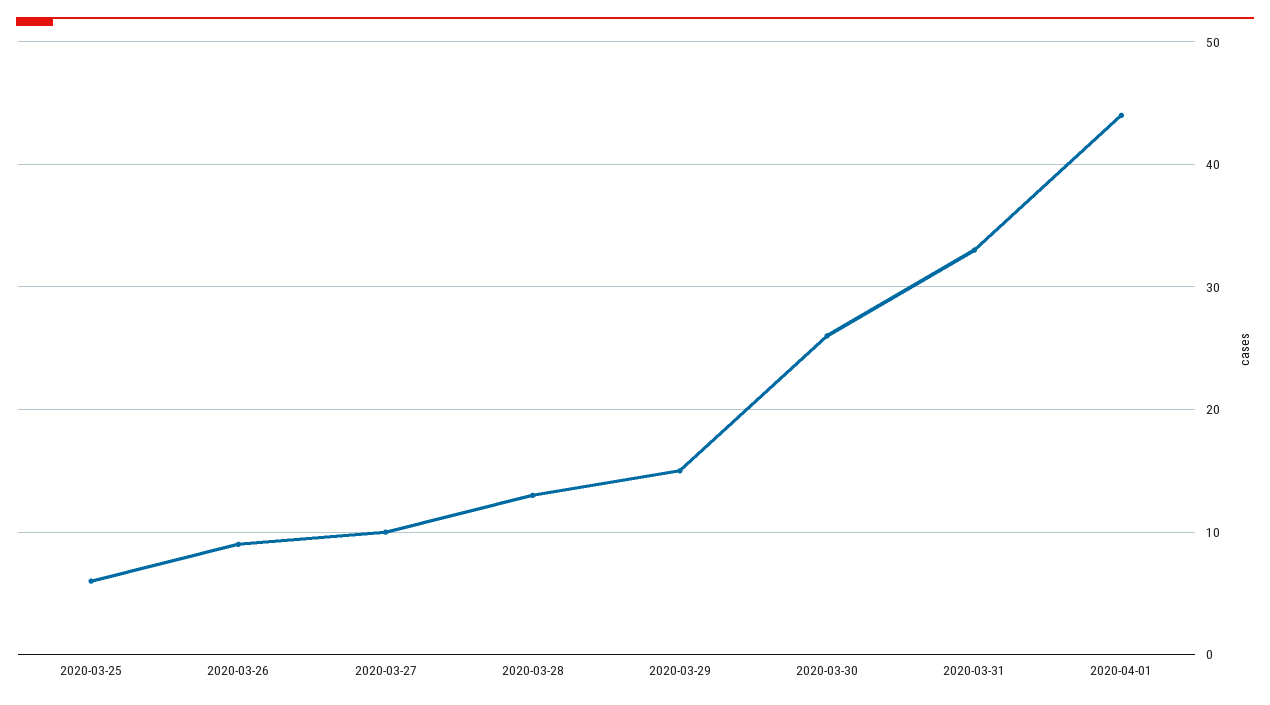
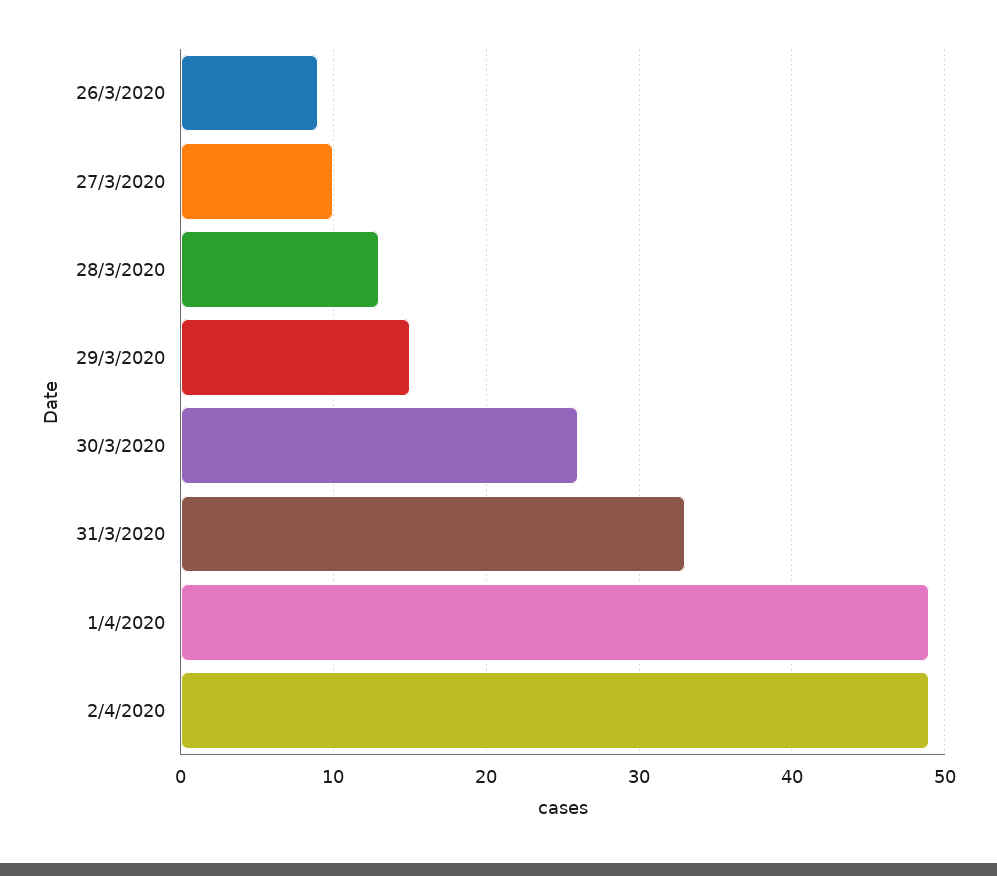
2020-03-25: 6 -> none
2020-04-01: 44 -> 49
2/4/2020: none -> 49

